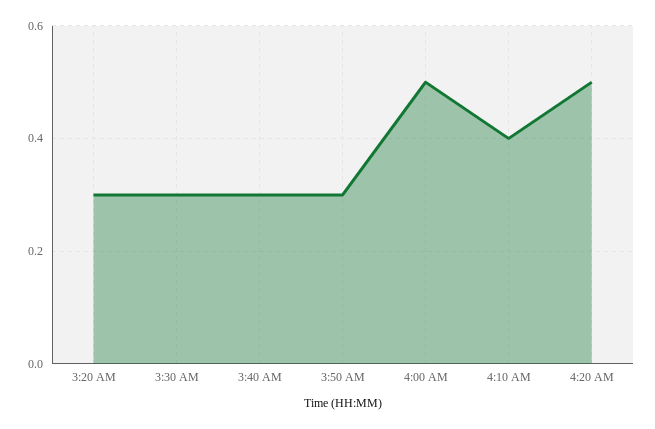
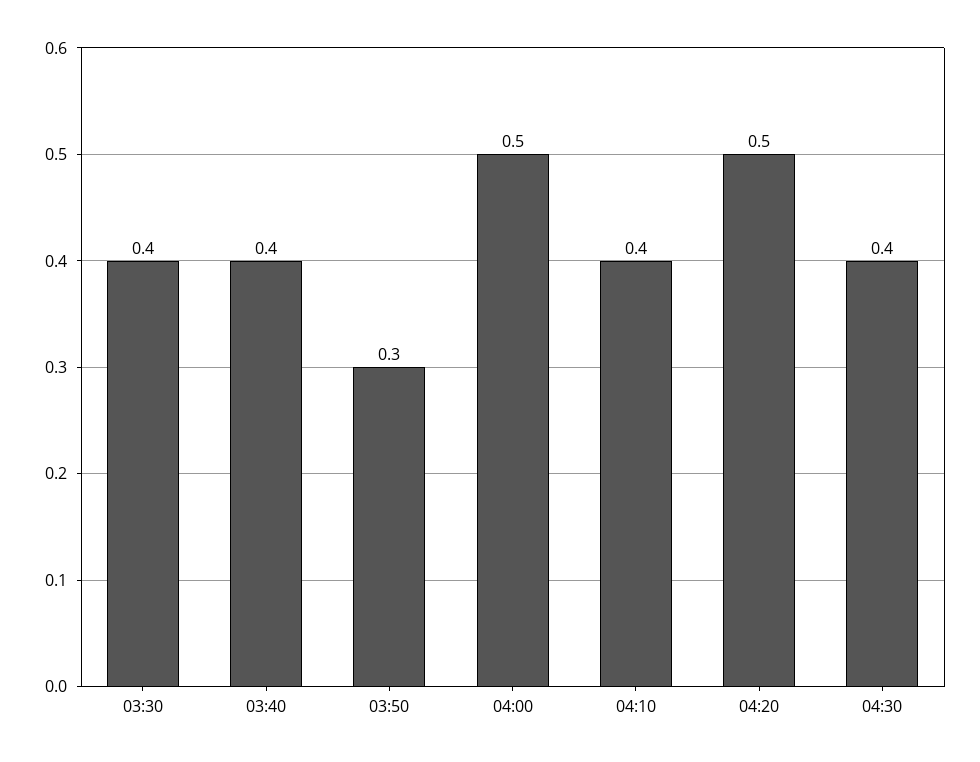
3:20 AM: 0.3 -> none
3:30 AM: 0.3 -> 0.4
3:40 AM: 0.3 -> 0.4
04:30: none -> 0.4

